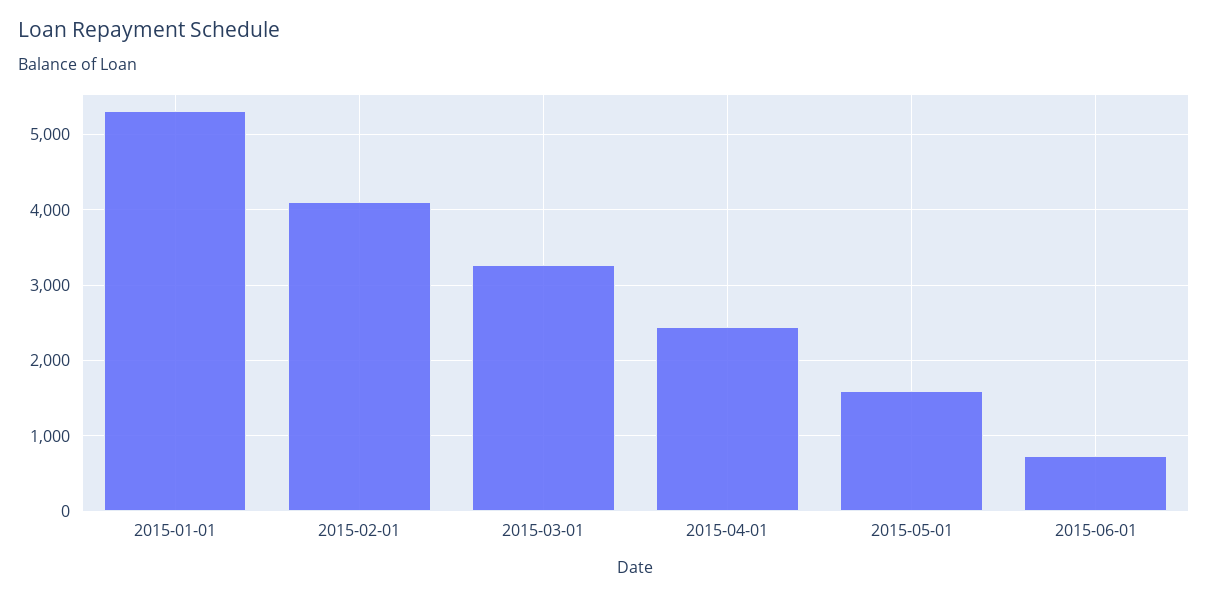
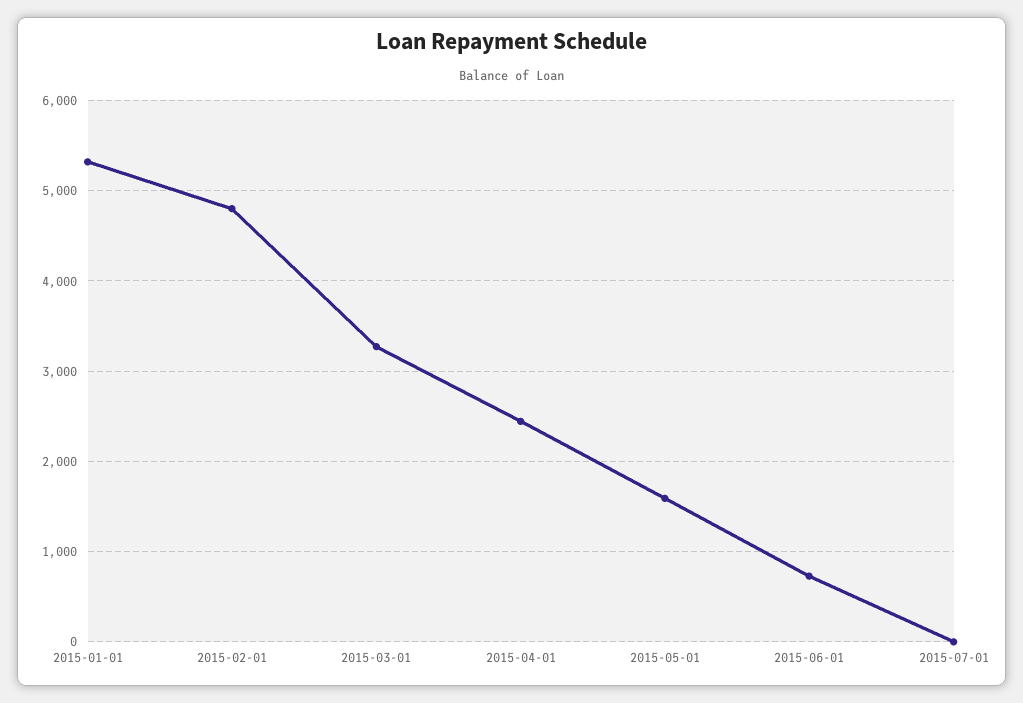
2015-02-01: 4100 -> 4800
2015-07-01: none -> 0

